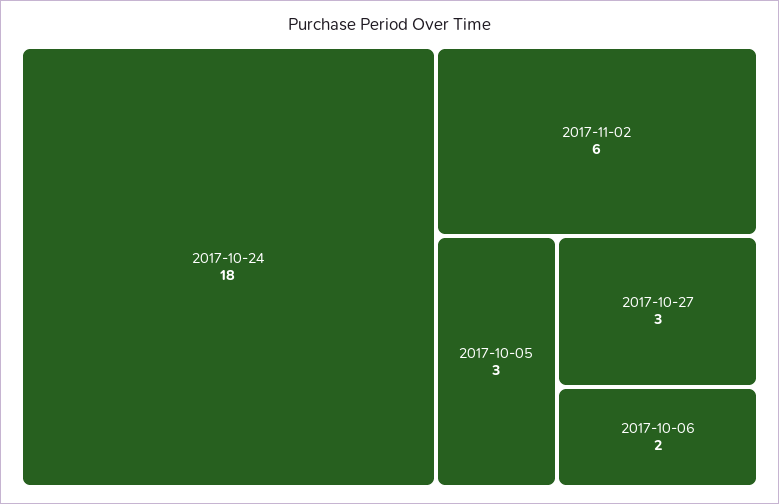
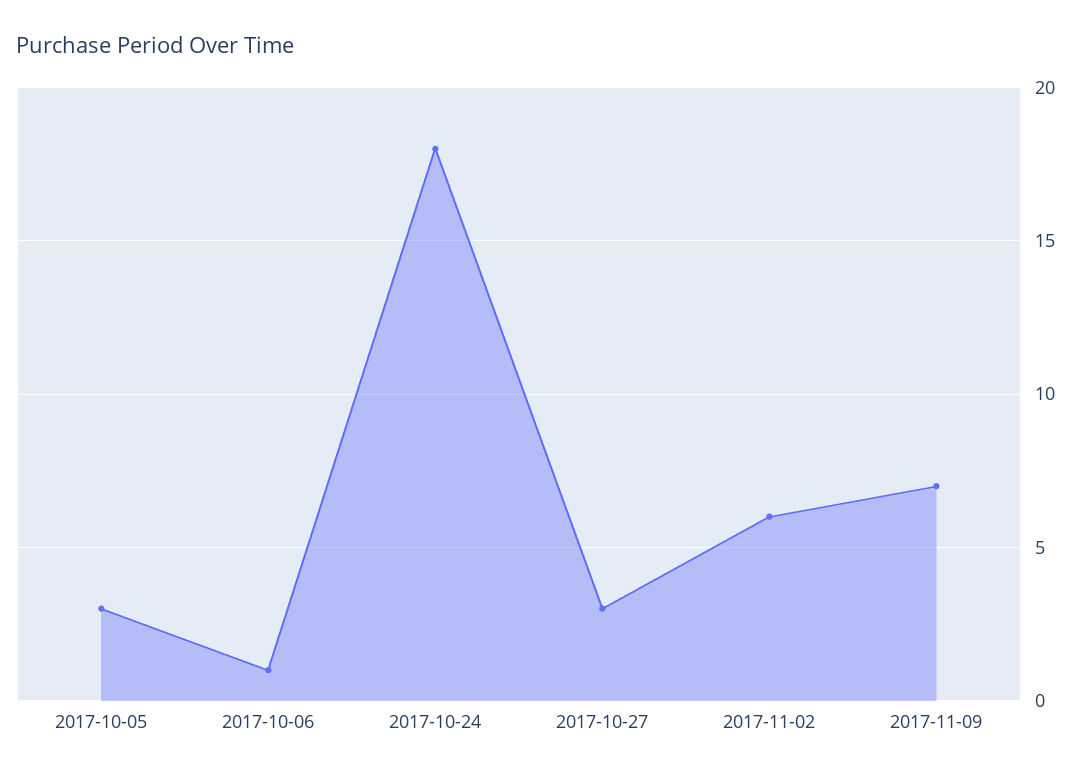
2017-10-06: 2 -> 1
2017-11-09: none -> 7

